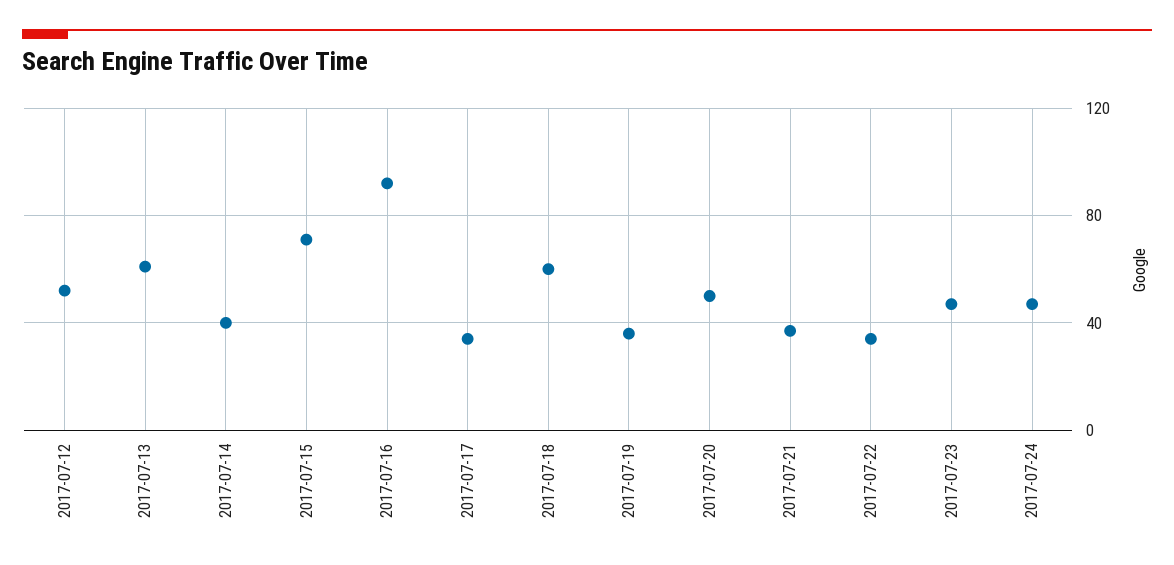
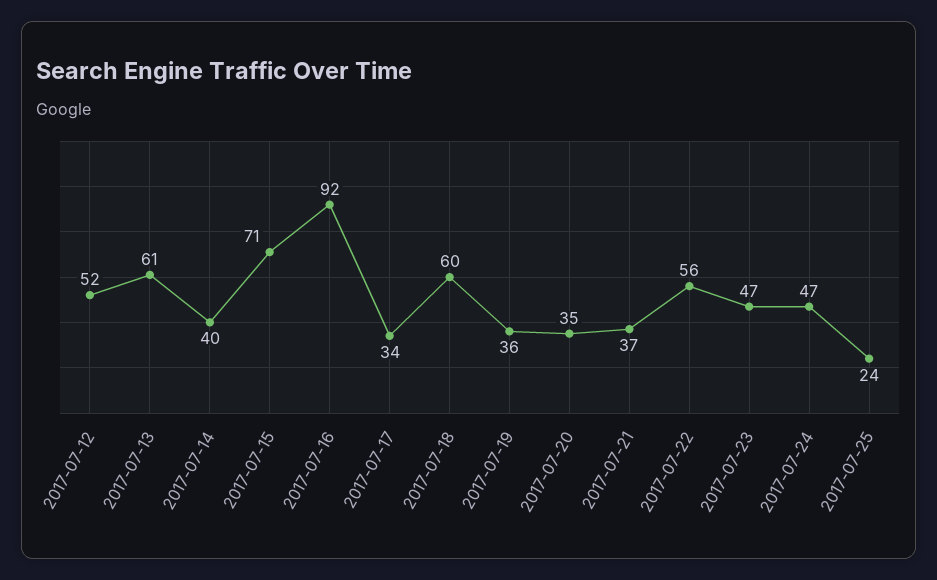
2017-07-20: 50 -> 35
2017-07-22: 35 -> 56
2017-07-25: none -> 24

